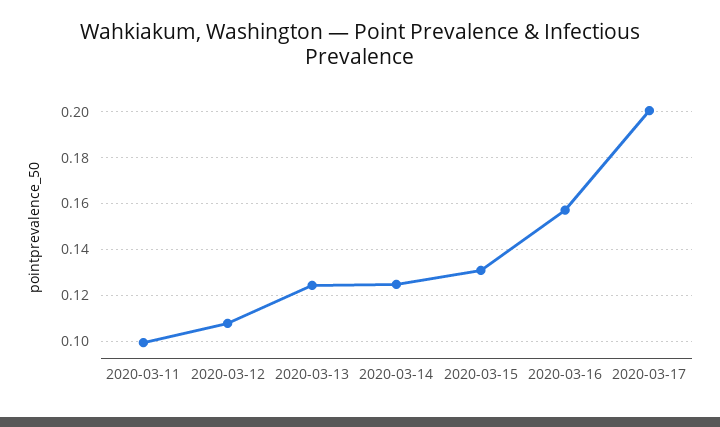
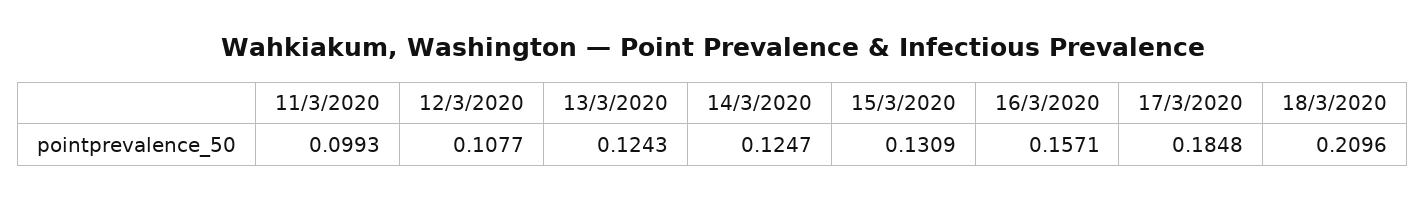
2020-03-17: 0.2 -> 0.1848
18/3/2020: none -> 0.2096

